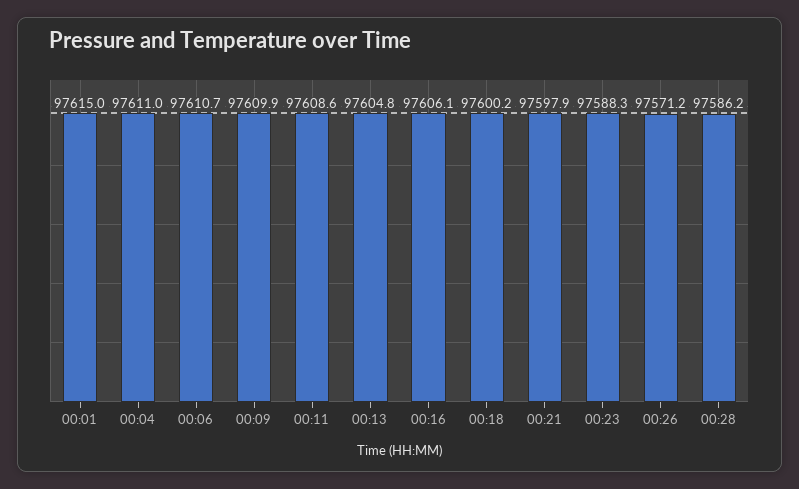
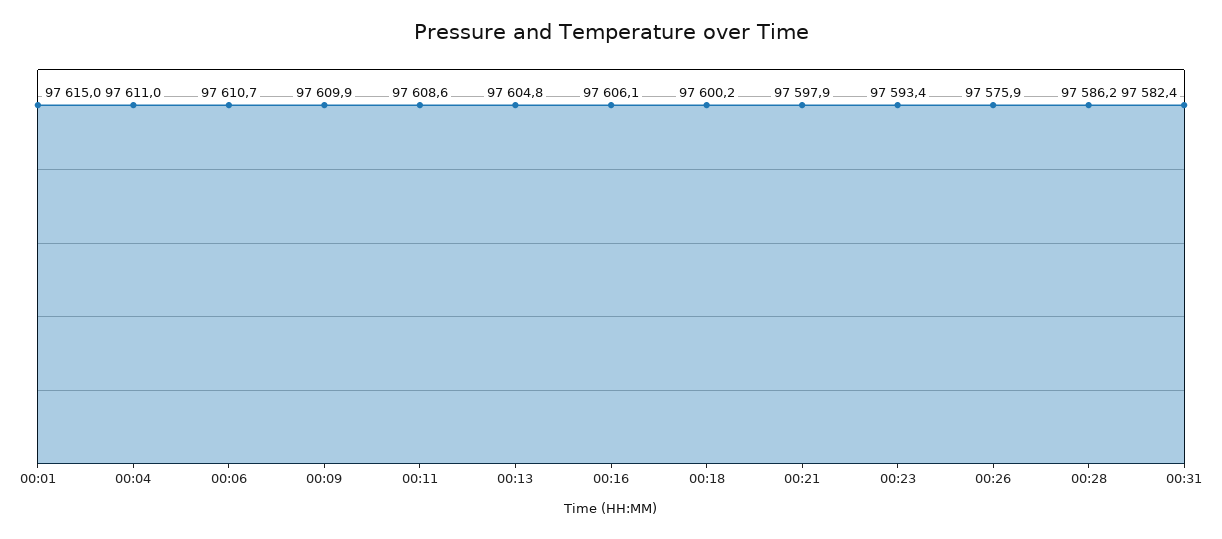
00:23: 97588.3 -> 97593.4
00:26: 97571.2 -> 97575.9
00:31: none -> 97582.4

